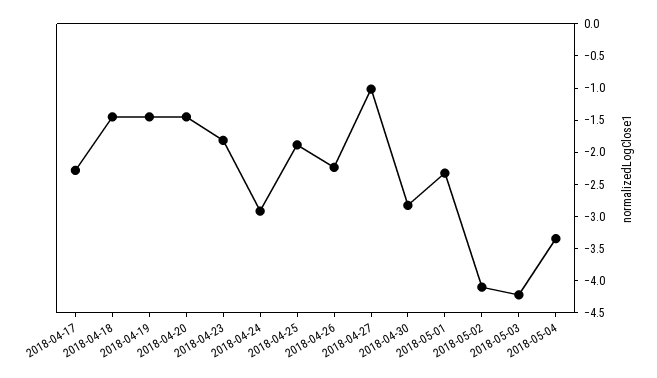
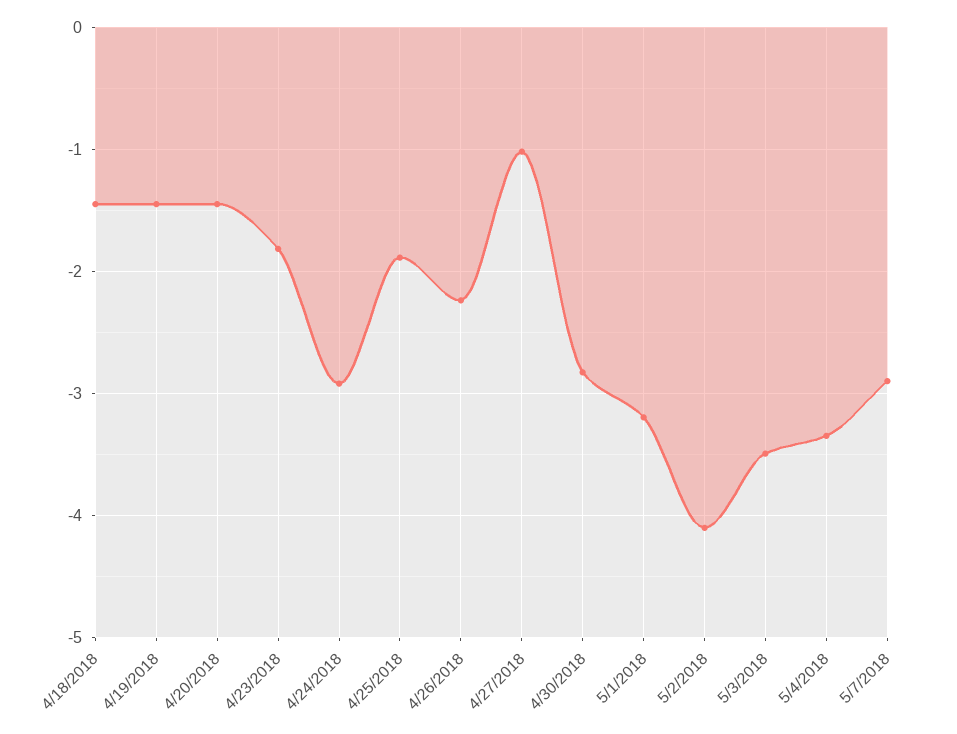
2018-04-17: -2.25 -> none
2018-05-01: -2.25 -> -3.2
2018-05-03: -4.25 -> -3.5
5/7/2018: none -> -2.9

